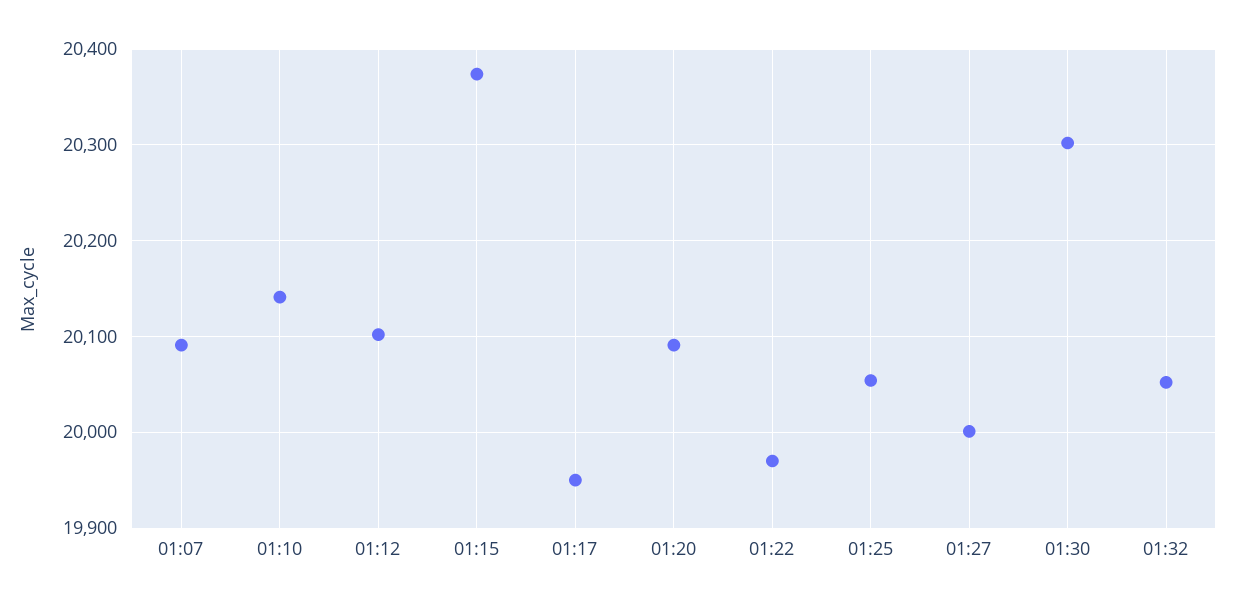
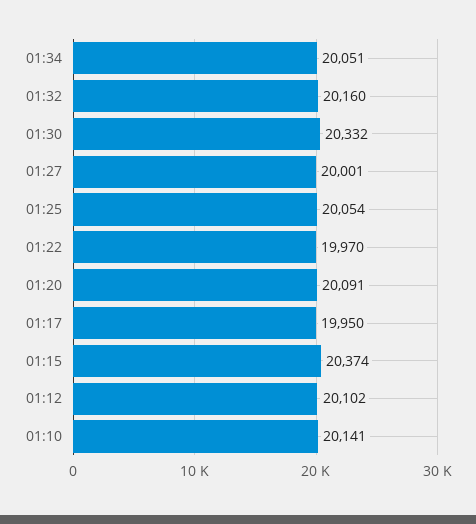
01:07: 20090 -> none
01:30: 20300 -> 20332
01:32: 20050 -> 20160
01:34: none -> 20051

